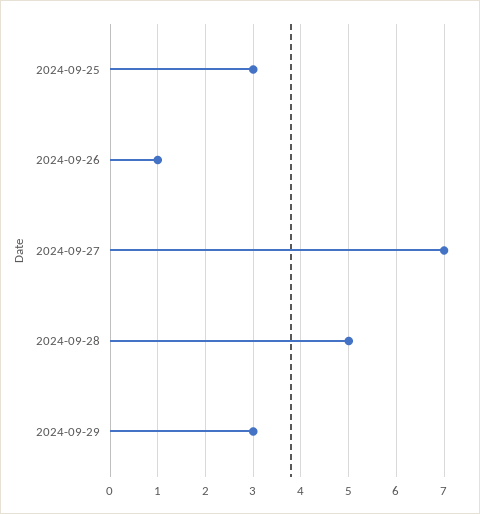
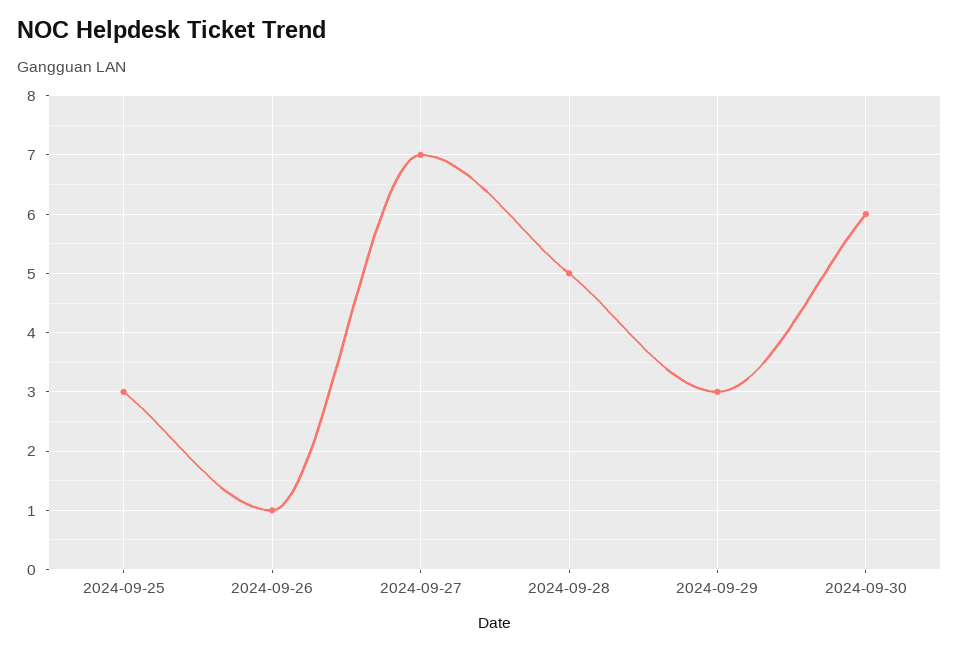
2024-09-30: none -> 6

